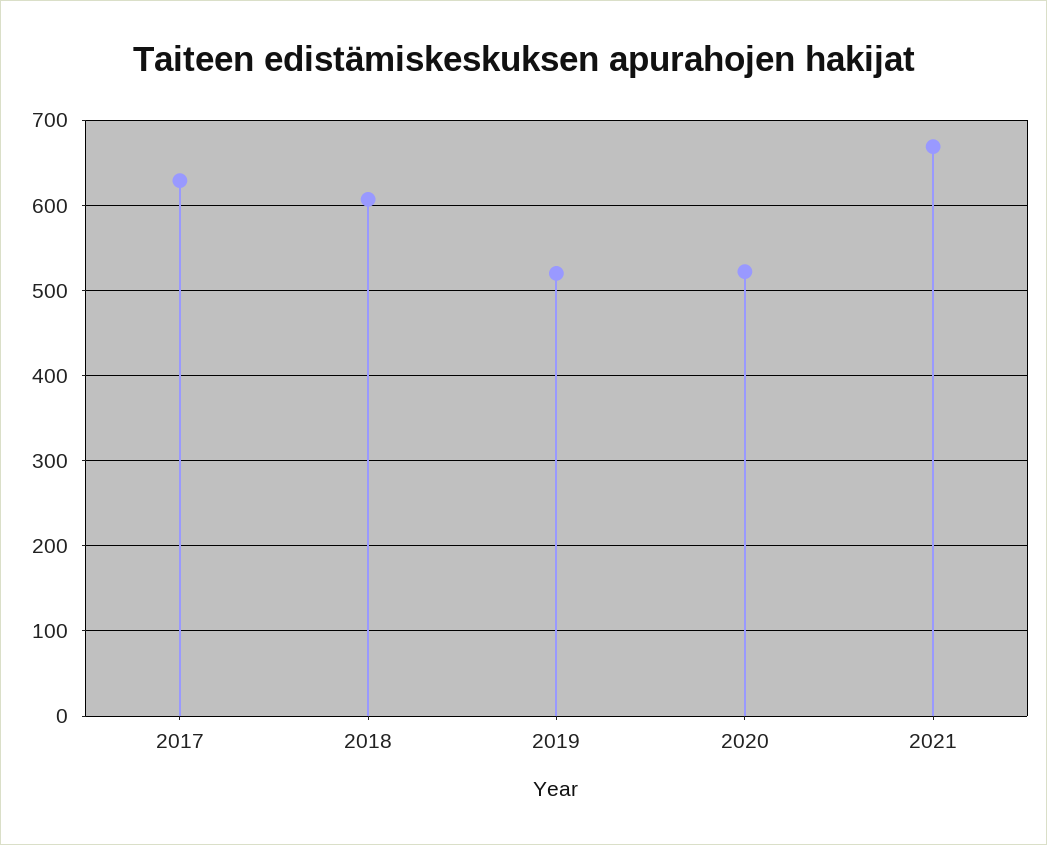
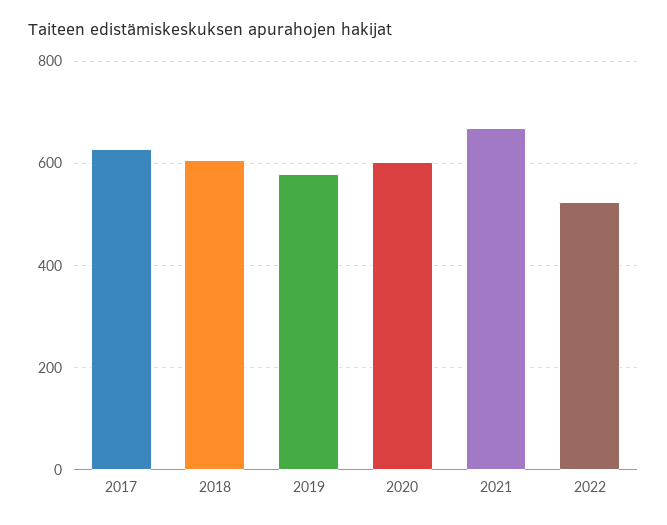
2019: 520 -> 580
2020: 520 -> 600
2022: none -> 520

